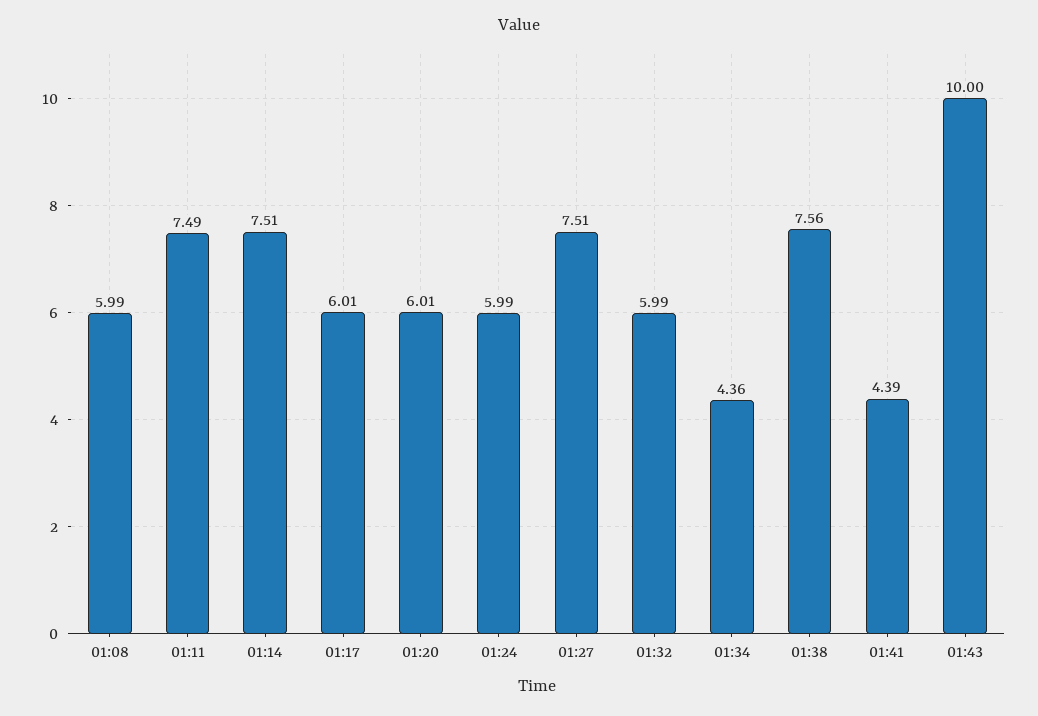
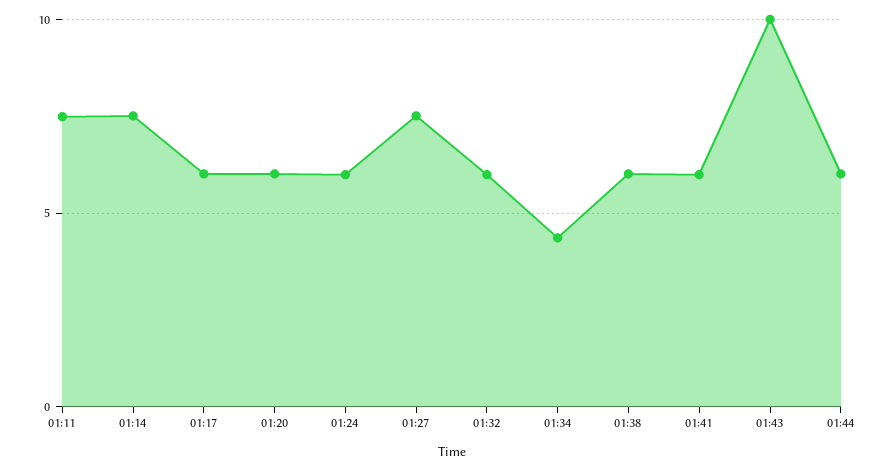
01:08: 5.99 -> none
01:38: 7.56 -> 6
01:41: 4.39 -> 6
01:44: none -> 6

